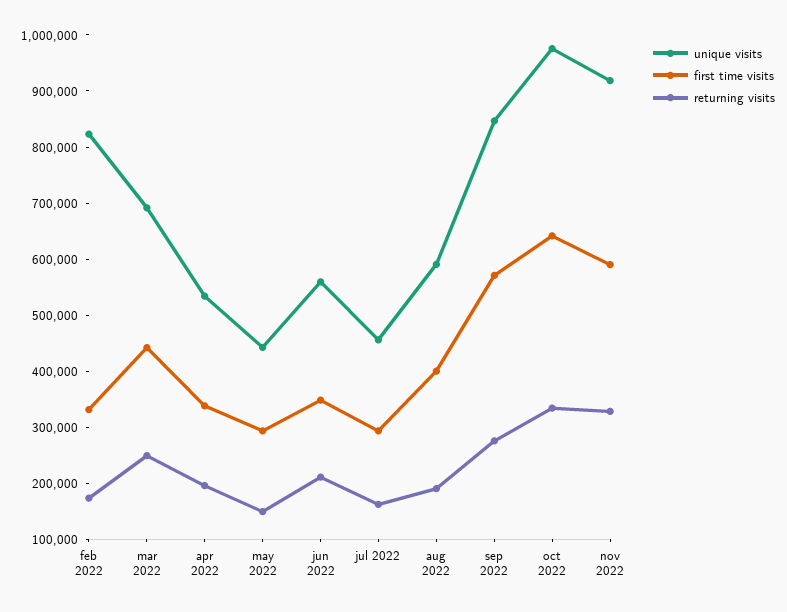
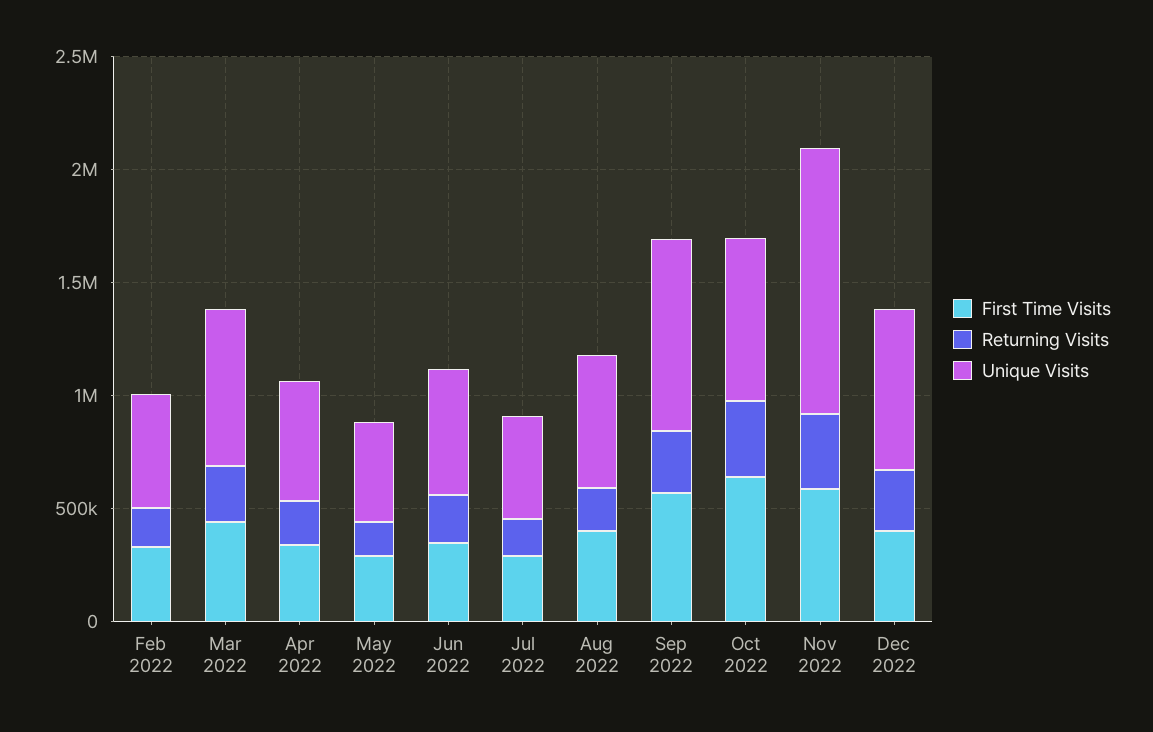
unique visits, feb 2022: 820000 -> 500000
unique visits, oct 2022: 980000 -> 700000
unique visits, nov 2022: 920000 -> 1200000
first time visits, Dec 2022: none -> 400000
returning visits, Dec 2022: none -> 300000
unique visits, Dec 2022: none -> 700000

